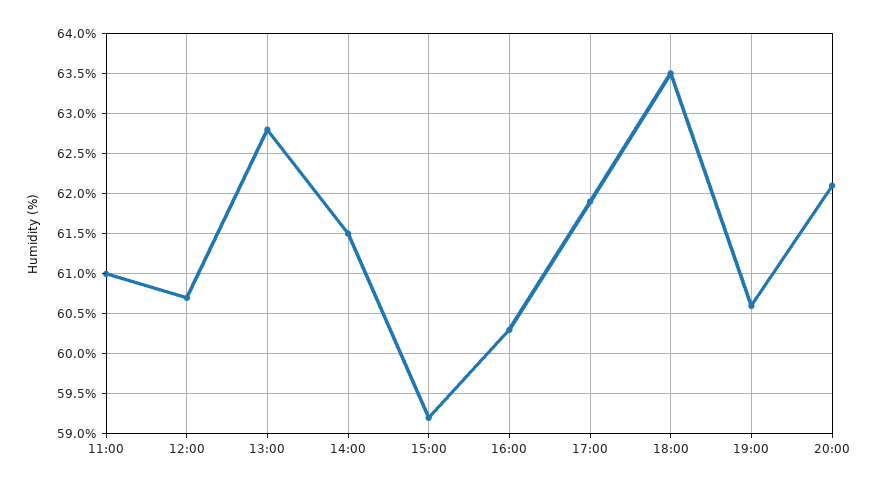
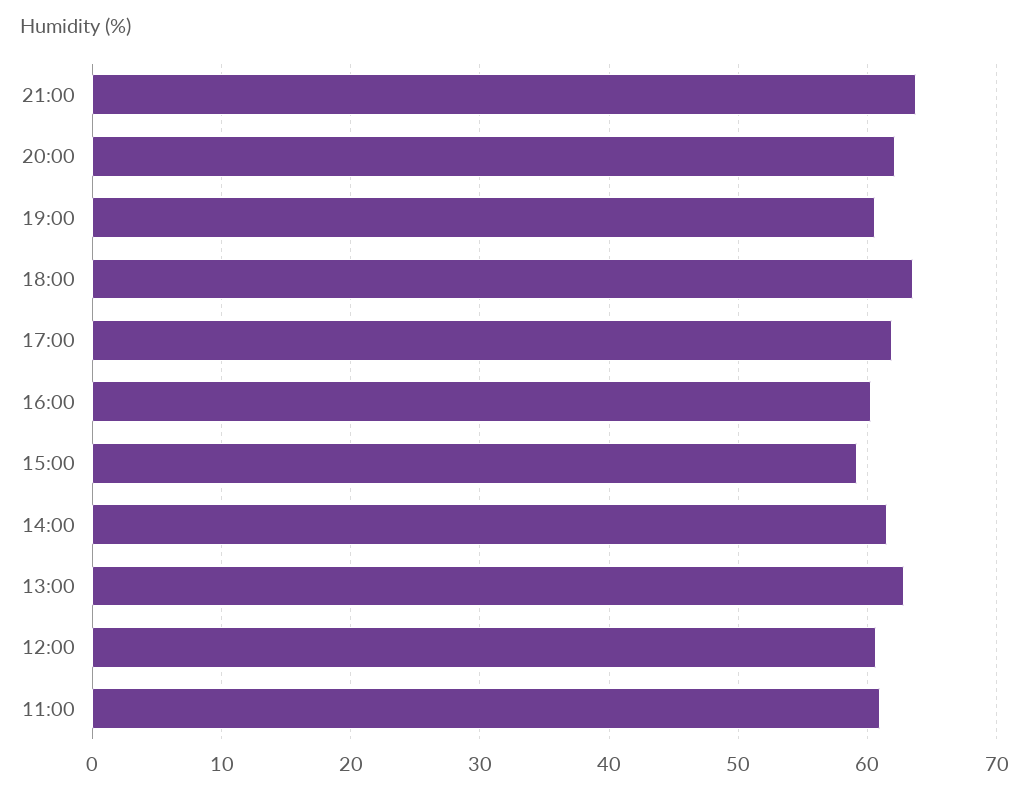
21:00: none -> 64

